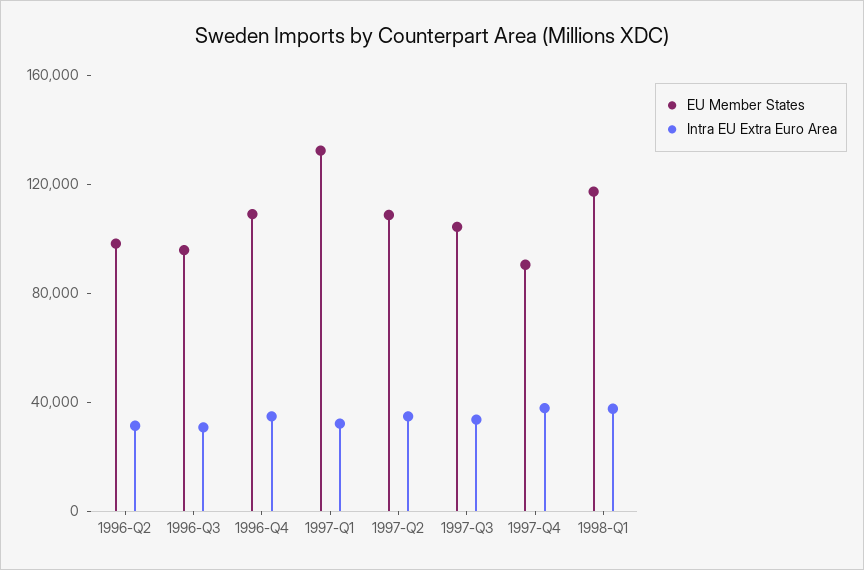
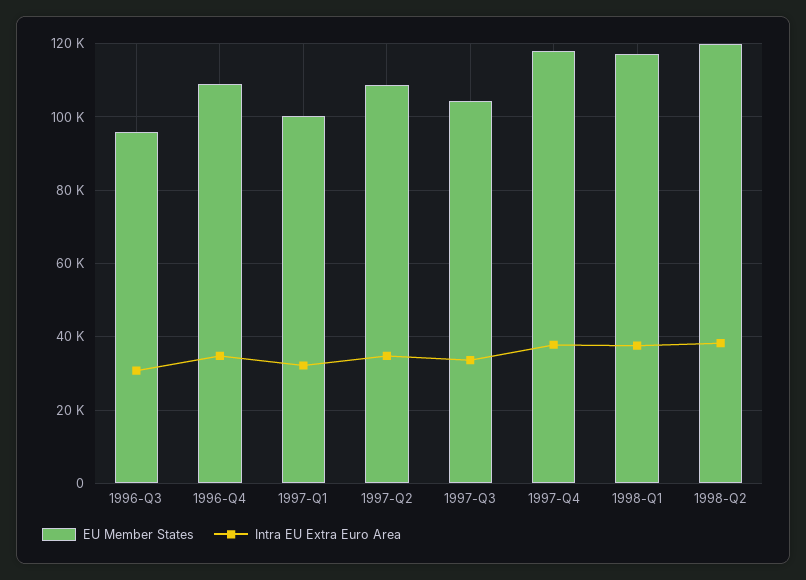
EU Member States, 1996-Q2: 100000 -> none
Intra EU Extra Euro Area, 1996-Q2: 30000 -> none
EU Member States, 1997-Q1: 130000 -> 100000
EU Member States, 1997-Q4: 90000 -> 118000
EU Member States, 1998-Q2: none -> 120000
Intra EU Extra Euro Area, 1998-Q2: none -> 38000

